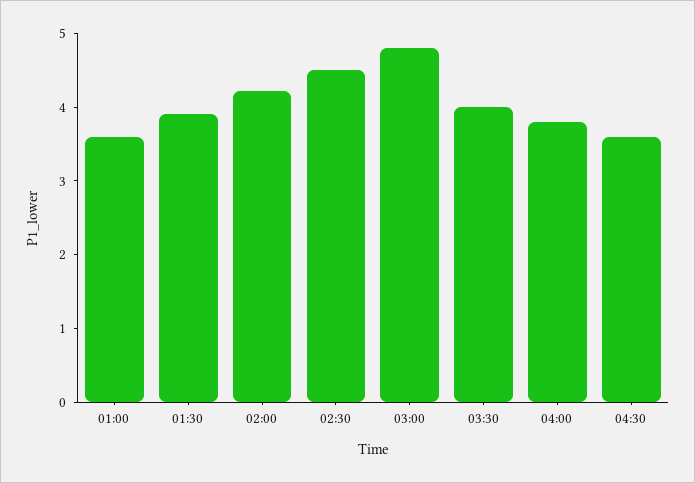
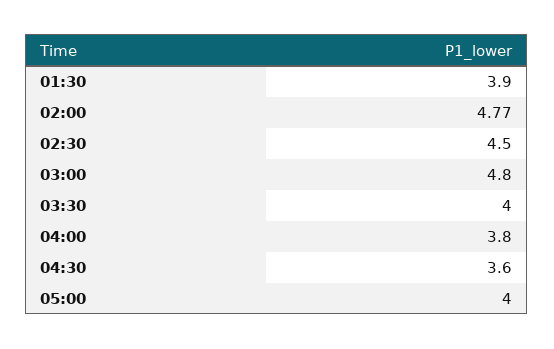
01:00: 3.6 -> none
02:00: 4.2 -> 4.77
05:00: none -> 4

